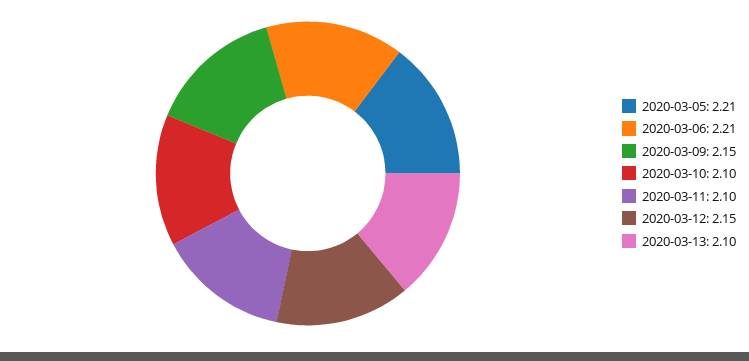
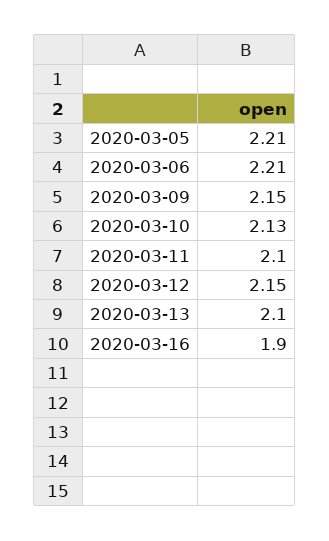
2020-03-10: 2.1 -> 2.13
2020-03-16: none -> 1.9

